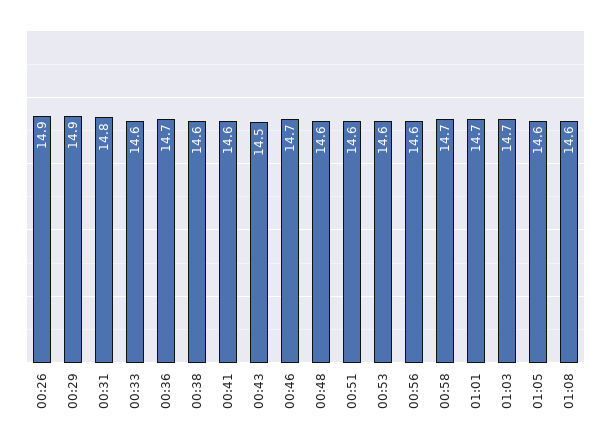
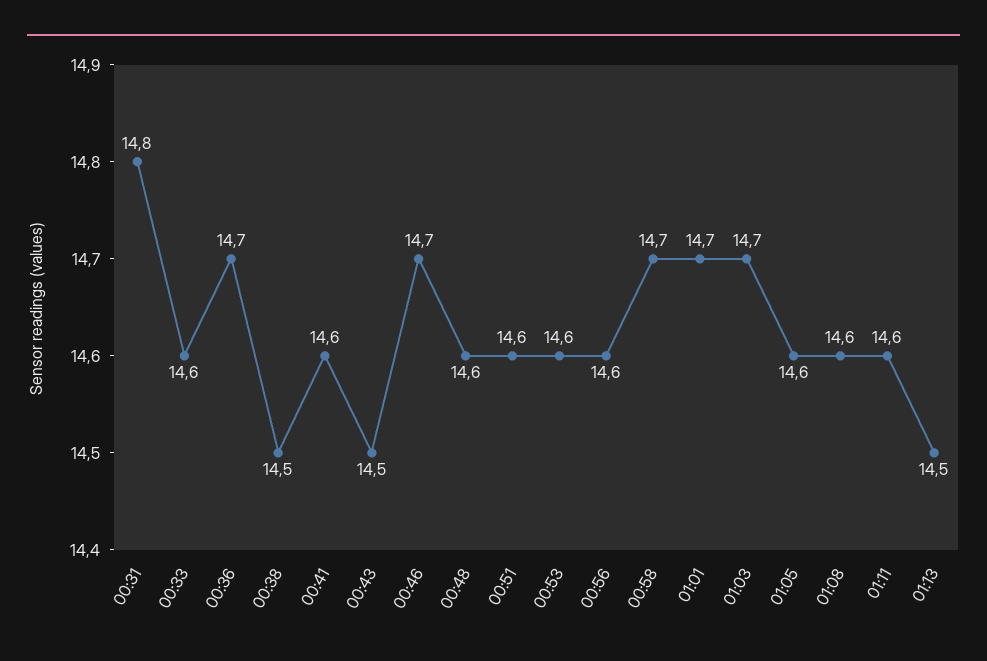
00:26: 14.9 -> none
00:29: 14.9 -> none
00:38: 14.6 -> 14.5
01:11: none -> 14.6
01:13: none -> 14.5

